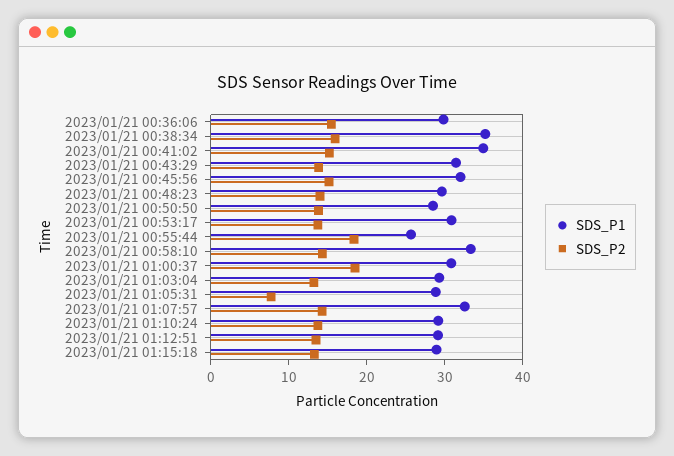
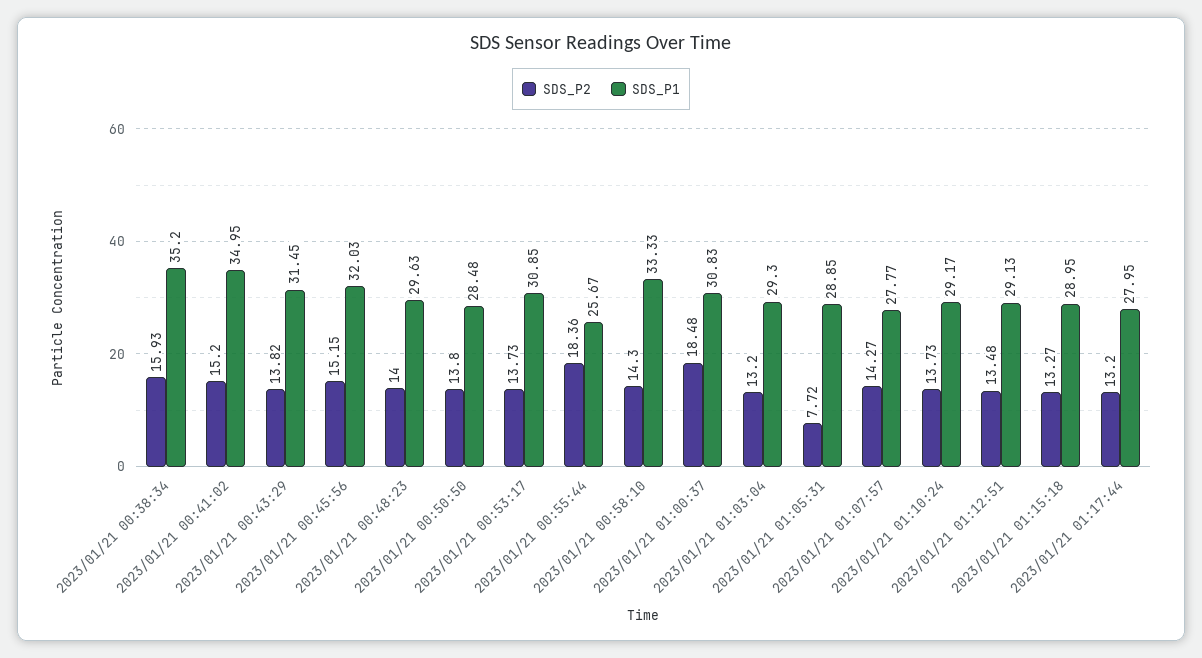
SDS_P1, 2023/01/21 00:36:06: 30 -> none
SDS_P2, 2023/01/21 00:36:06: 16 -> none
SDS_P1, 2023/01/21 01:07:57: 32 -> 27.77
SDS_P2, 2023/01/21 01:17:44: none -> 13.2
SDS_P1, 2023/01/21 01:17:44: none -> 27.95

